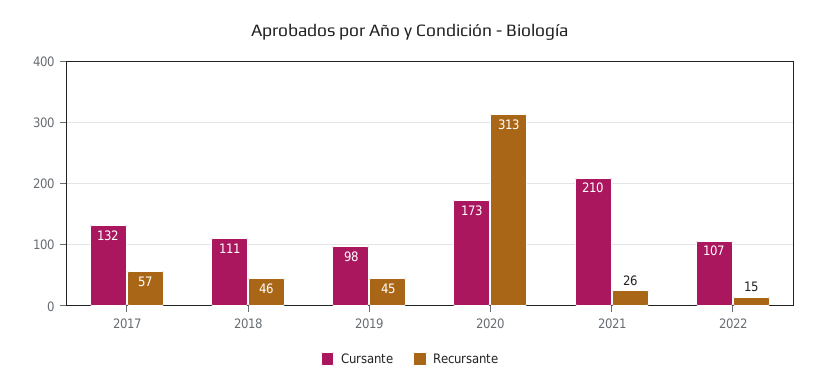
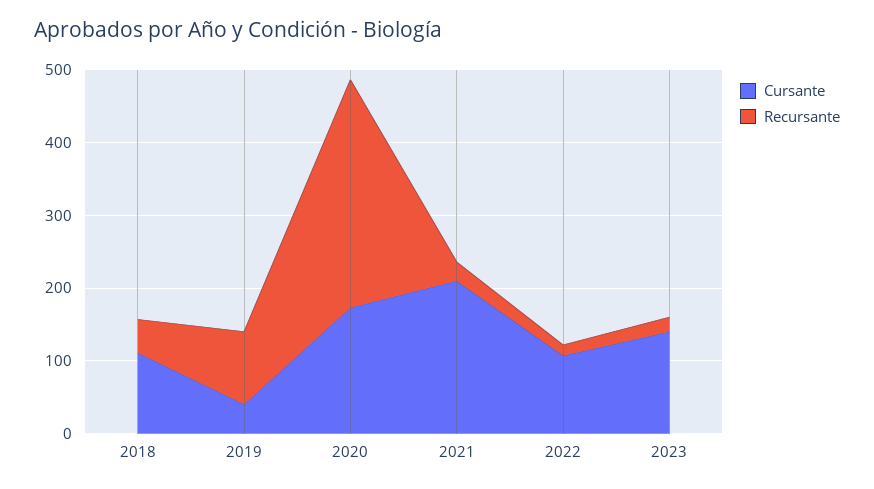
Cursante, 2017: 132 -> none
Recursante, 2017: 57 -> none
Cursante, 2019: 98 -> 40
Recursante, 2019: 45 -> 100
Cursante, 2023: none -> 140
Recursante, 2023: none -> 20

